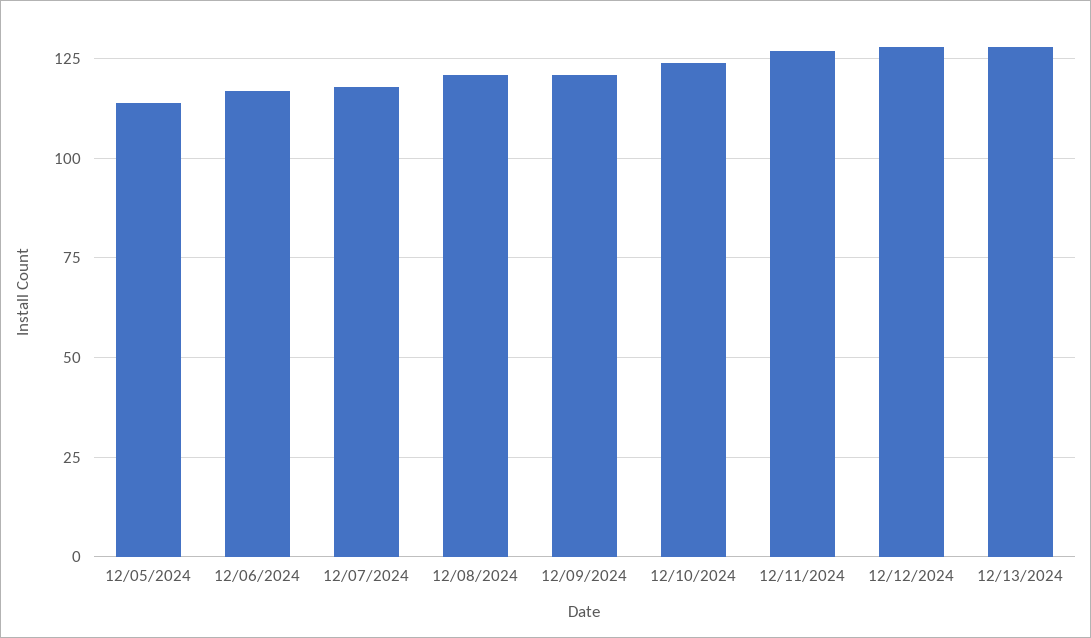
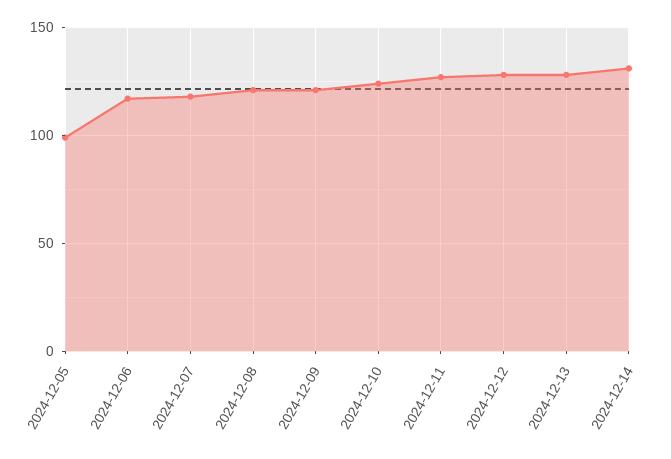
12/05/2024: 115 -> 100
2024-12-14: none -> 130

